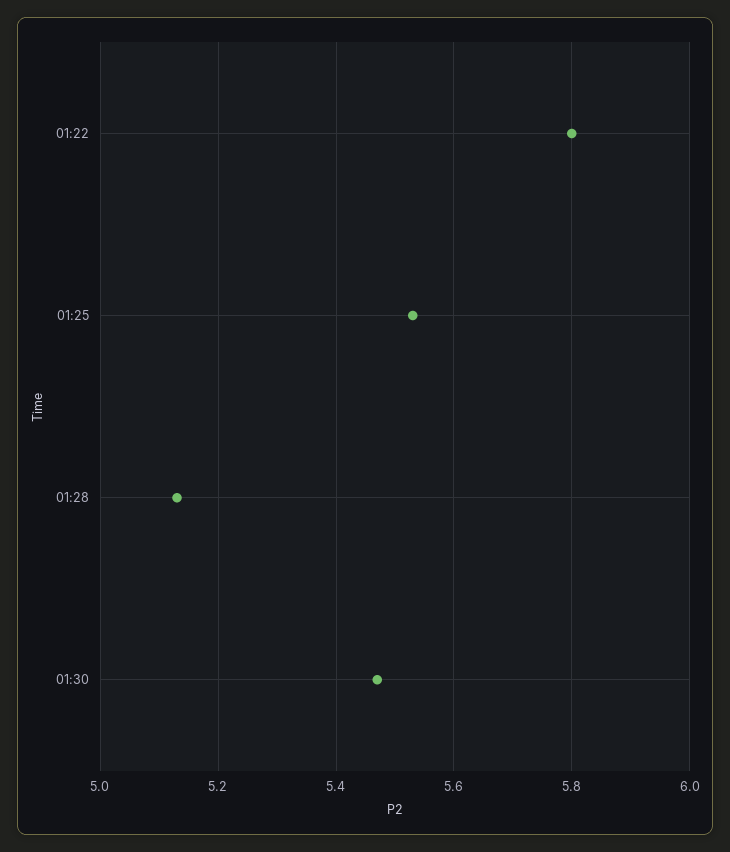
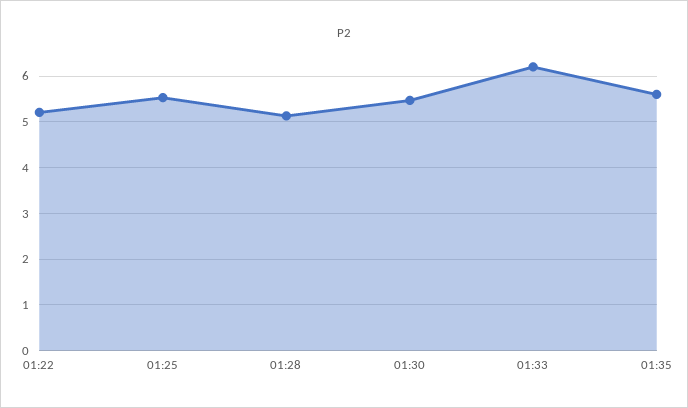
01:22: 5.8 -> 5.2
01:33: none -> 6.2
01:35: none -> 5.6

